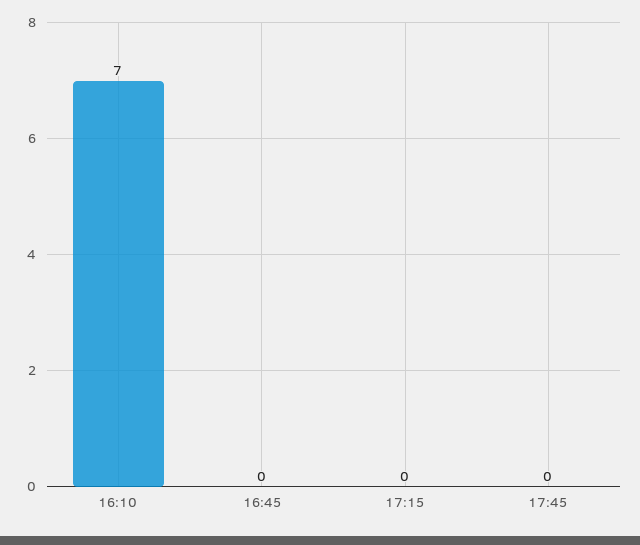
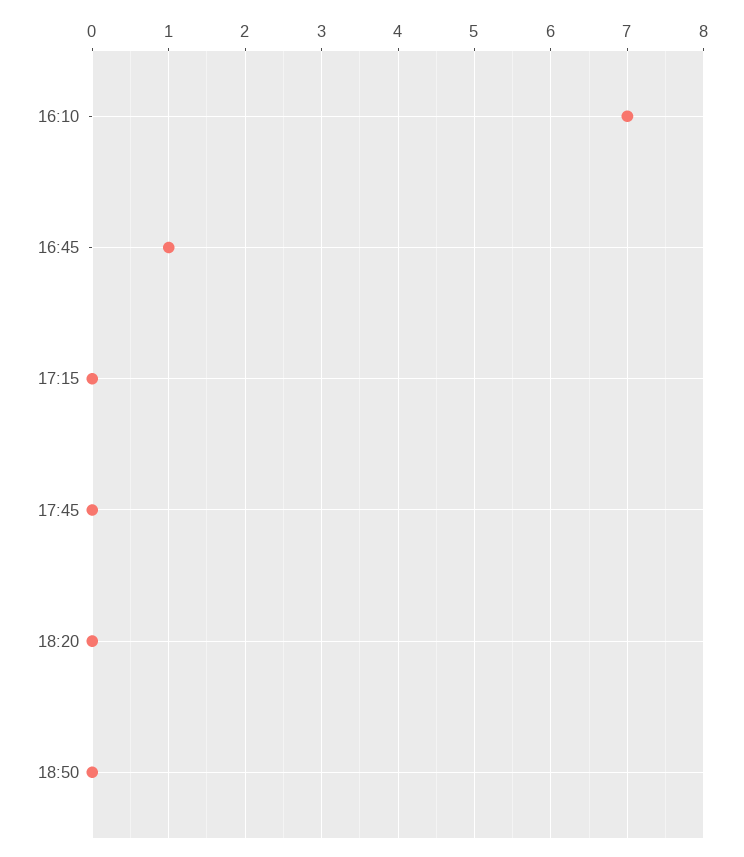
16:45: 0 -> 1
18:20: none -> 0
18:50: none -> 0

